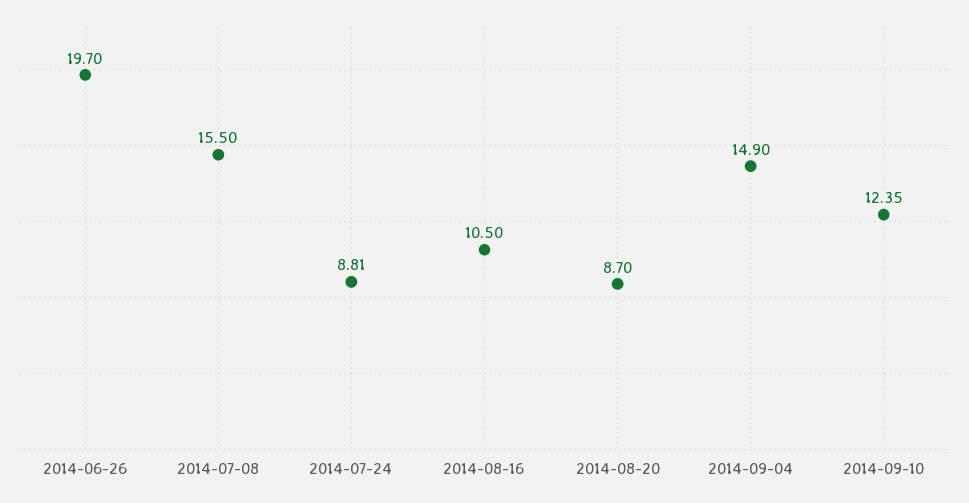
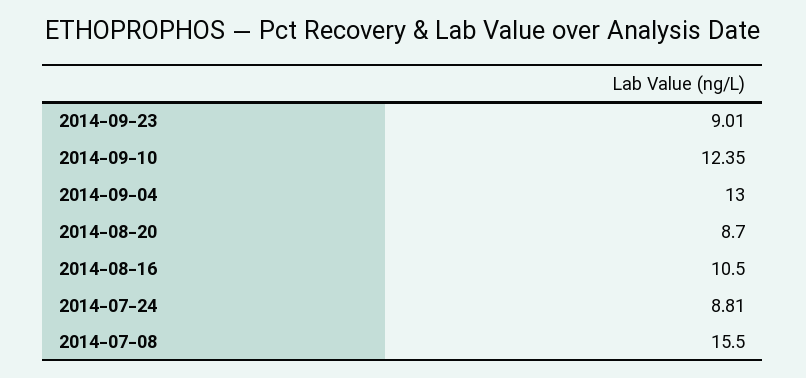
2014-06-26: 19.7 -> none
2014-09-04: 14.9 -> 13
2014-09-23: none -> 9.01

